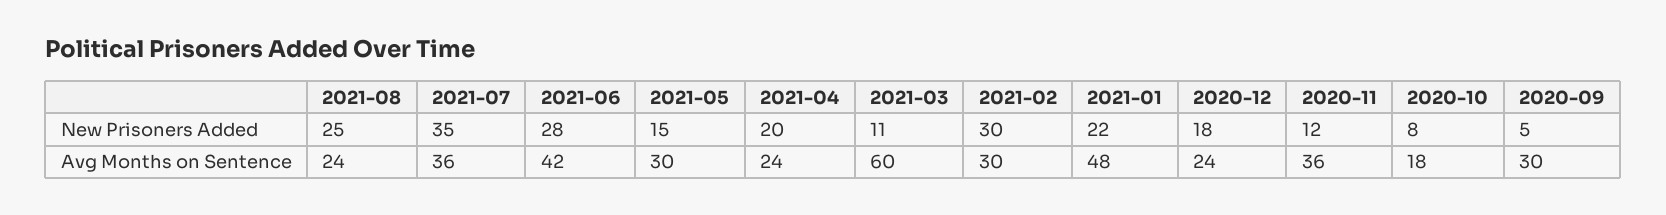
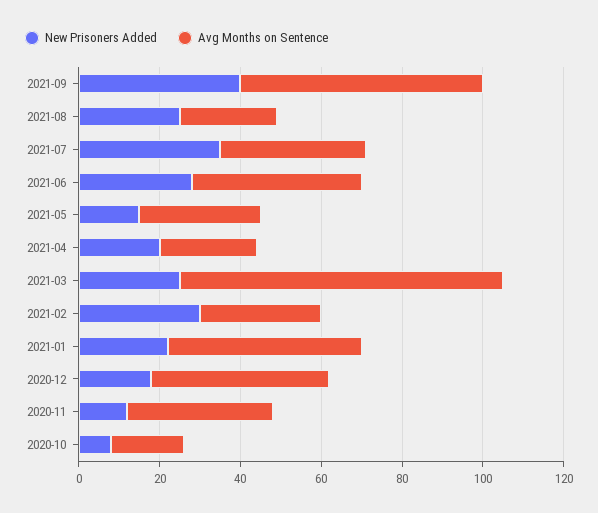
New Prisoners Added, 2021-03: 11 -> 25
New Prisoners Added, 2020-09: 5 -> none
Avg Months on Sentence, 2021-03: 60 -> 80
Avg Months on Sentence, 2020-12: 24 -> 45
Avg Months on Sentence, 2020-09: 30 -> none
New Prisoners Added, 2021-09: none -> 40
Avg Months on Sentence, 2021-09: none -> 60

